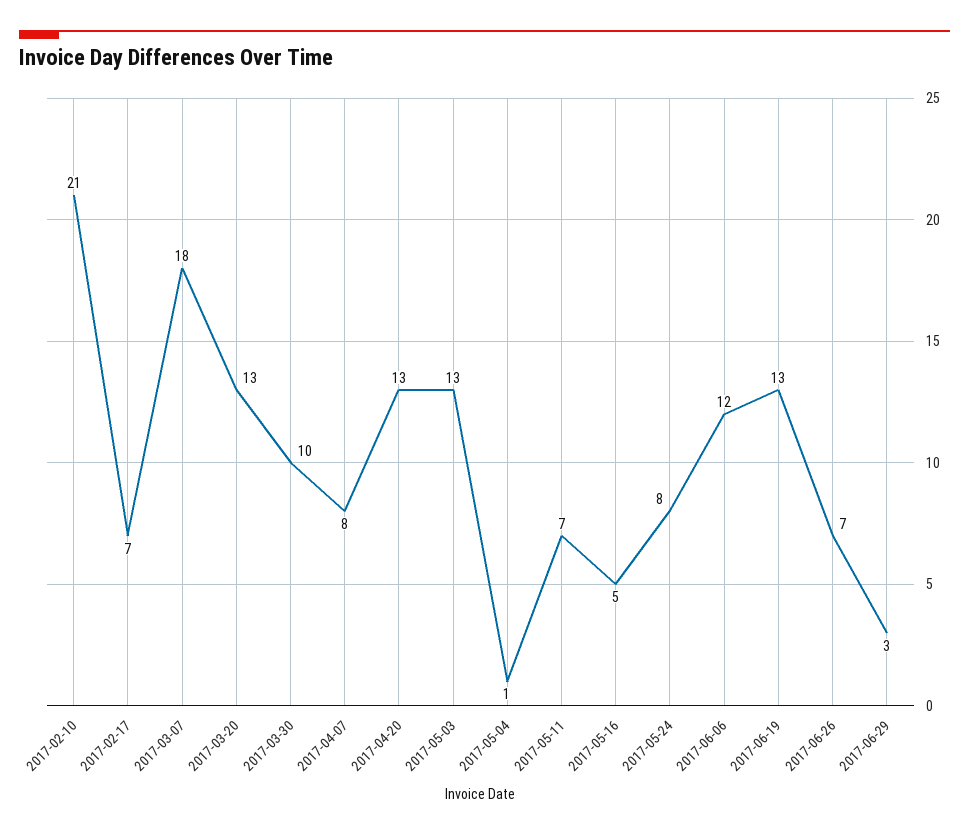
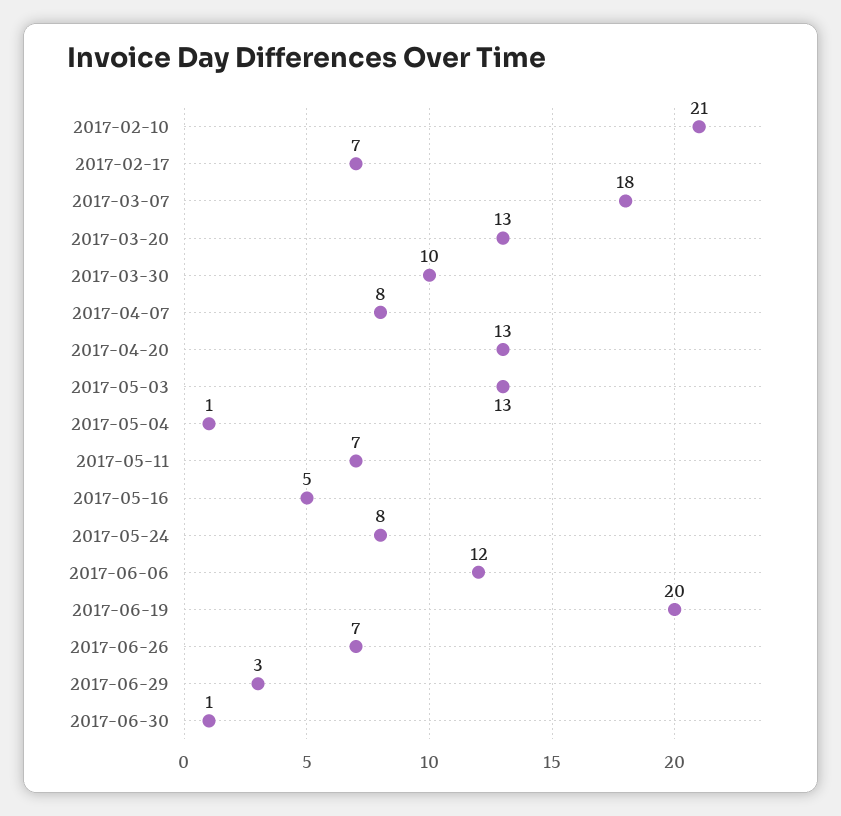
2017-06-19: 13 -> 20
2017-06-30: none -> 1

